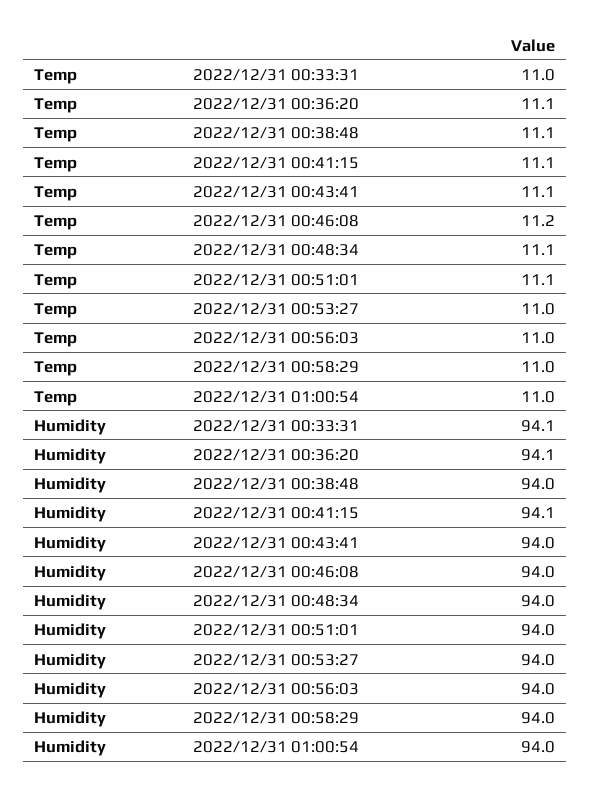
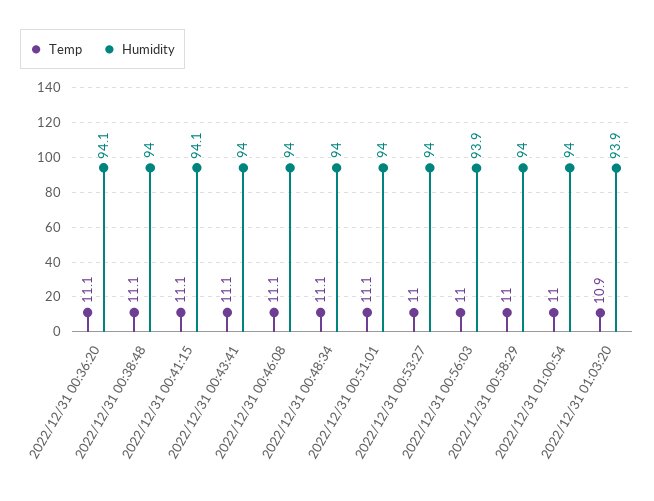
Temp, 2022/12/31 00:33:31: 11 -> none
Temp, 2022/12/31 00:46:08: 11.2 -> 11.1
Humidity, 2022/12/31 00:33:31: 94.1 -> none
Humidity, 2022/12/31 00:56:03: 94 -> 93.9
Temp, 2022/12/31 01:03:20: none -> 10.9
Humidity, 2022/12/31 01:03:20: none -> 93.9

